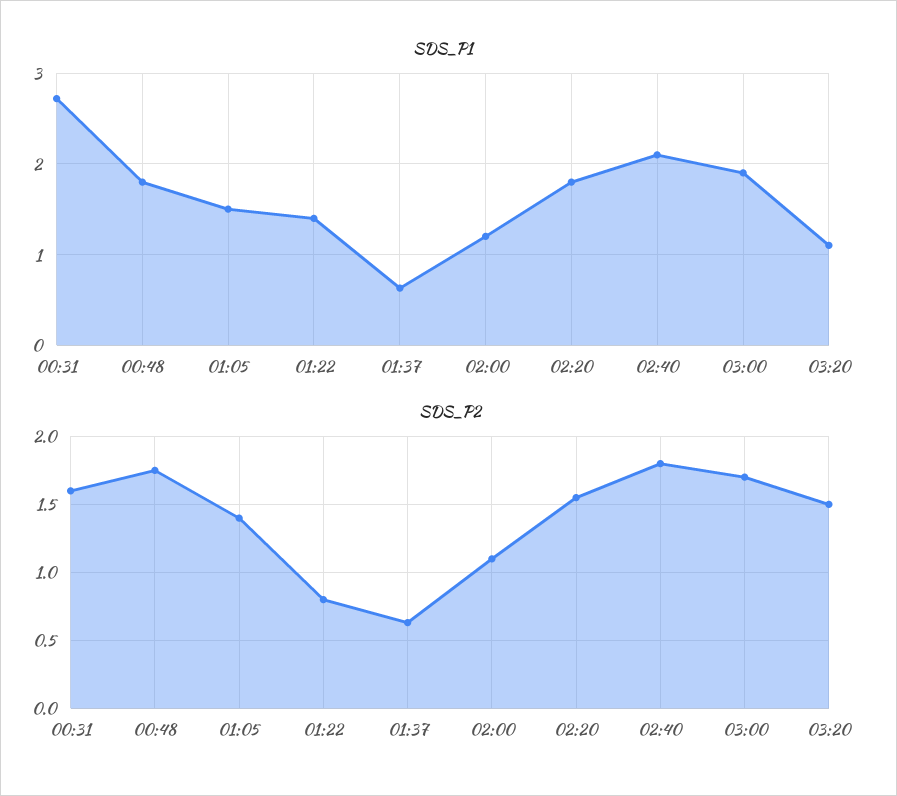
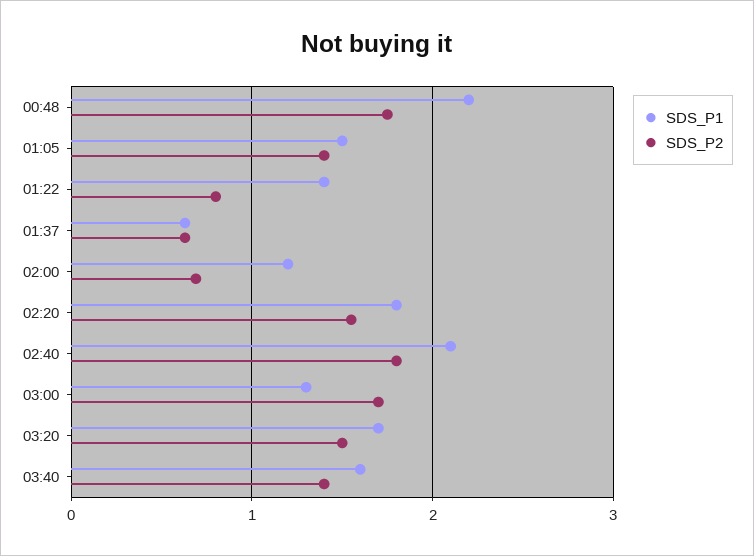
SDS_P1, 00:31: 2.7 -> none
SDS_P1, 00:48: 1.8 -> 2.2
SDS_P1, 03:00: 1.9 -> 1.3
SDS_P1, 03:20: 1.1 -> 1.7
SDS_P2, 00:31: 1.6 -> none
SDS_P2, 02:00: 1.1 -> 0.7
SDS_P1, 03:40: none -> 1.6
SDS_P2, 03:40: none -> 1.4

